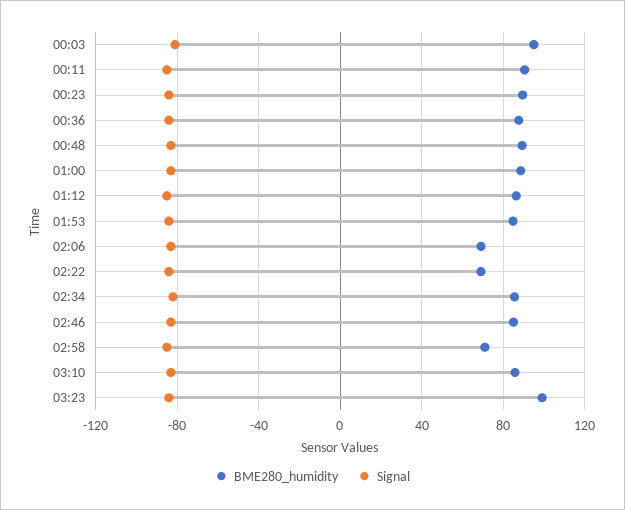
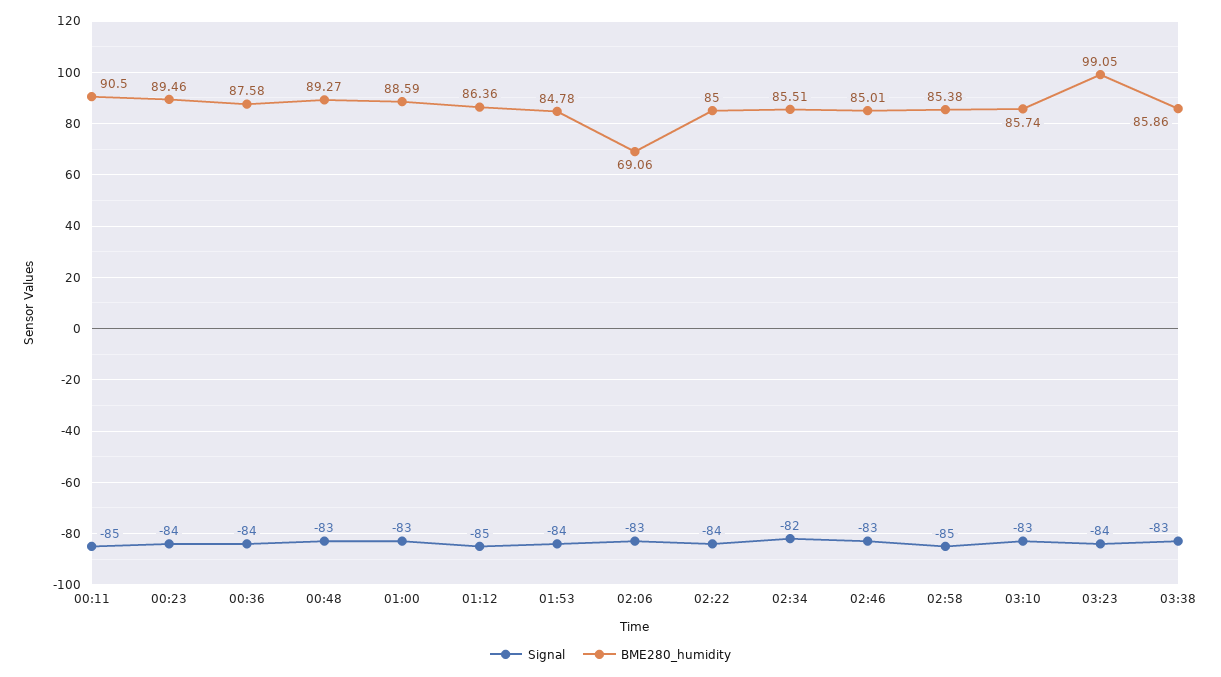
BME280_humidity, 00:03: 95 -> none
Signal, 00:03: -80 -> none
BME280_humidity, 02:22: 70 -> 85
BME280_humidity, 02:58: 70 -> 85.38
Signal, 03:38: none -> -83
BME280_humidity, 03:38: none -> 85.86

